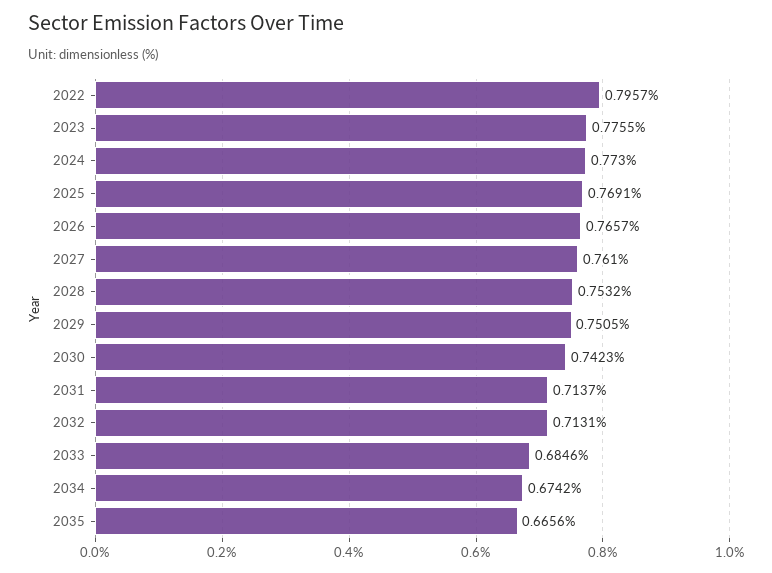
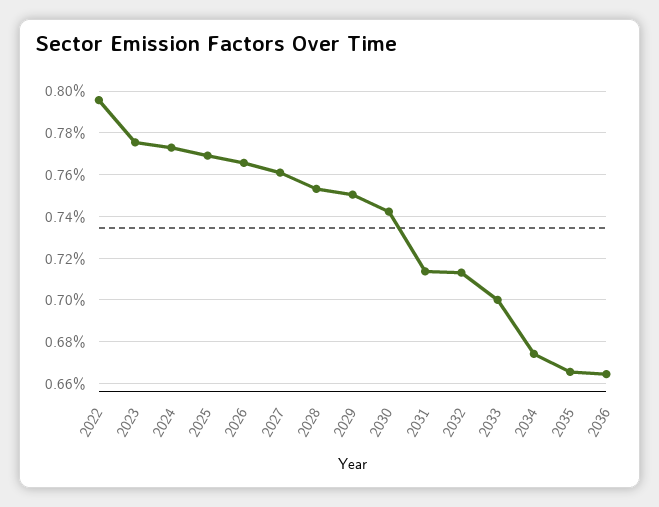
2033: 0.6846 -> 0.7
2036: none -> 0.665

